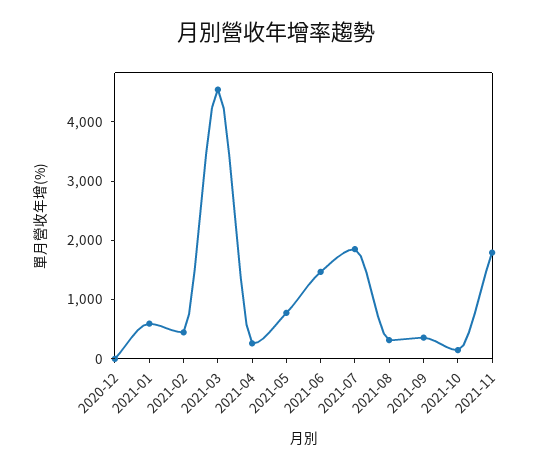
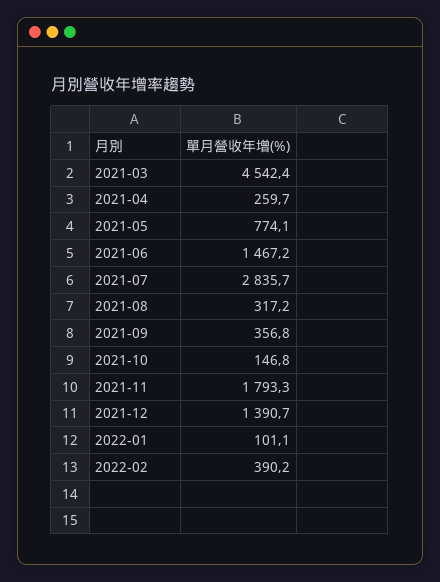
2020-12: 0 -> none
2021-01: 600 -> none
2021-02: 400 -> none
2021-07: 1800 -> 2835.7
2021-12: none -> 1390.7
2022-01: none -> 101.1
2022-02: none -> 390.2

